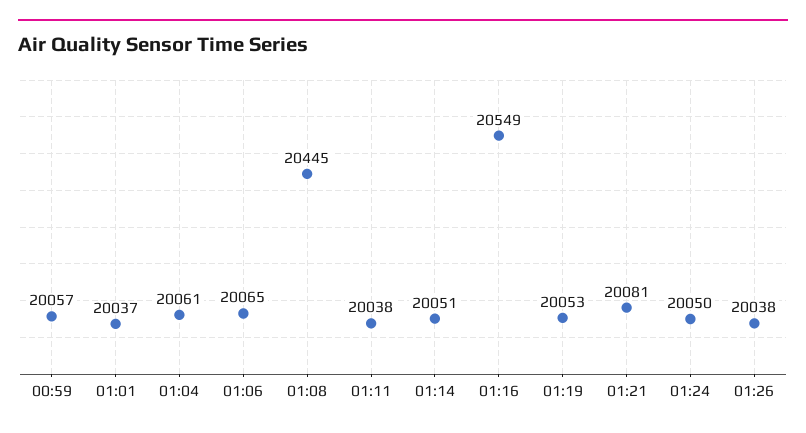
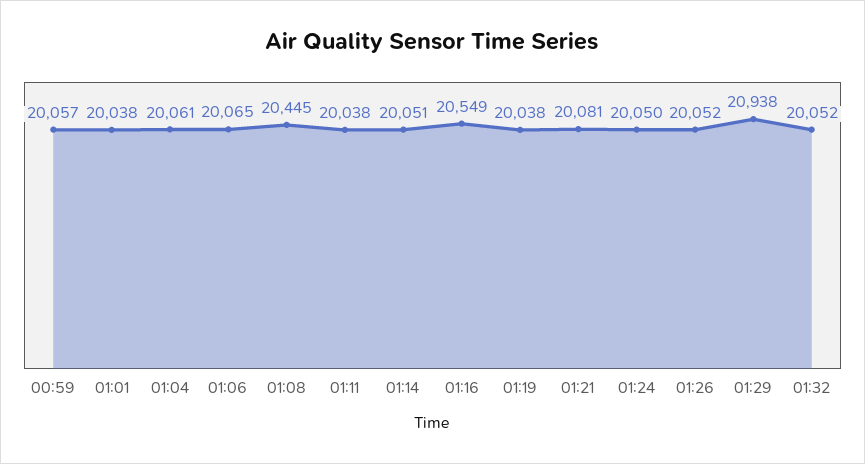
01:01: 20037 -> 20038
01:19: 20053 -> 20038
01:26: 20038 -> 20052
01:29: none -> 20938
01:32: none -> 20052

